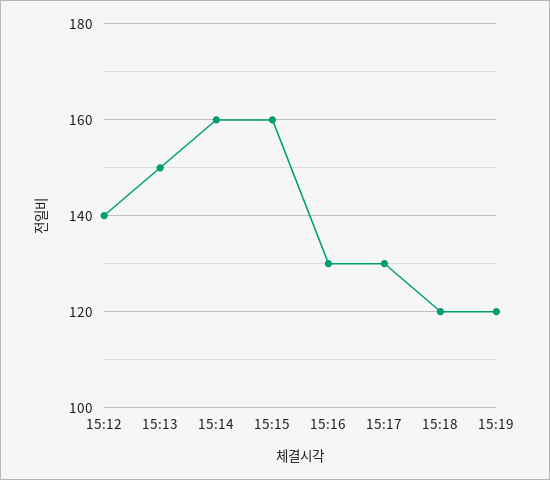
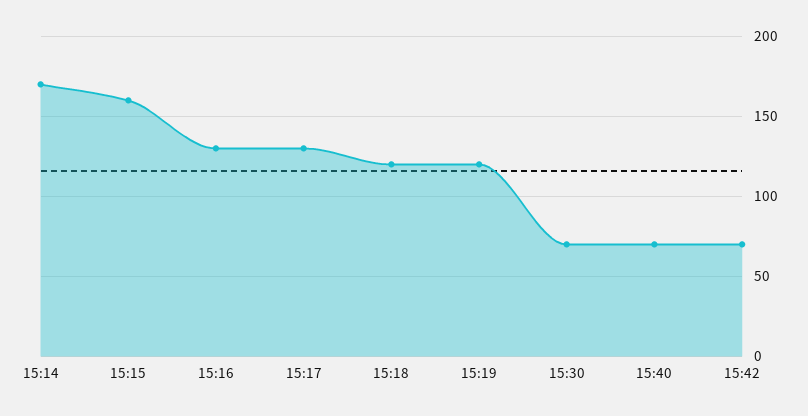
15:12: 140 -> none
15:13: 150 -> none
15:14: 160 -> 170
15:30: none -> 70
15:40: none -> 70
15:42: none -> 70

